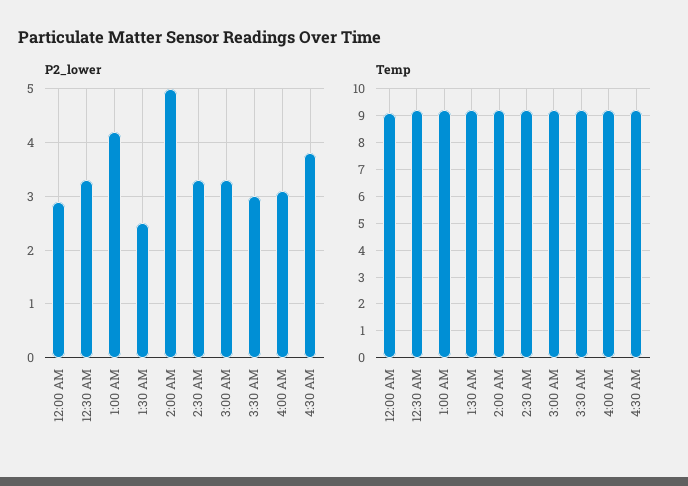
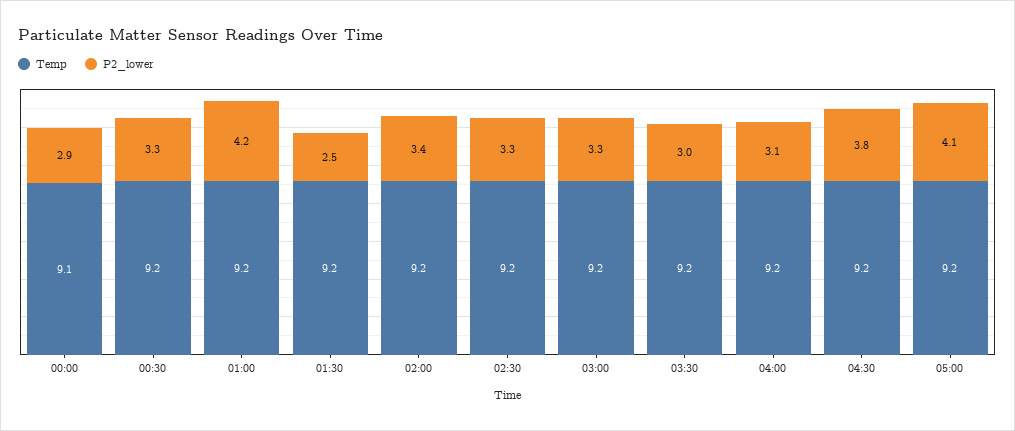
P2_lower, 2:00 AM: 5 -> 3.4
Temp, 05:00: none -> 9.2
P2_lower, 05:00: none -> 4.1

